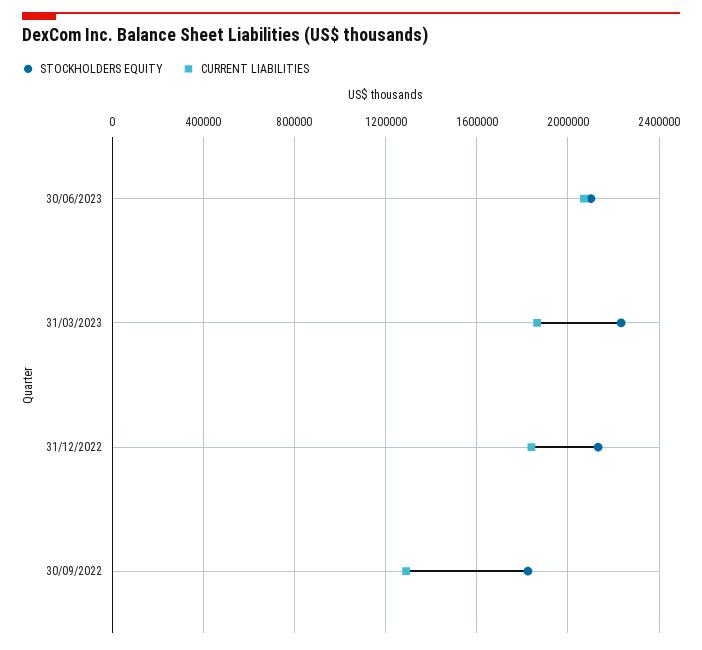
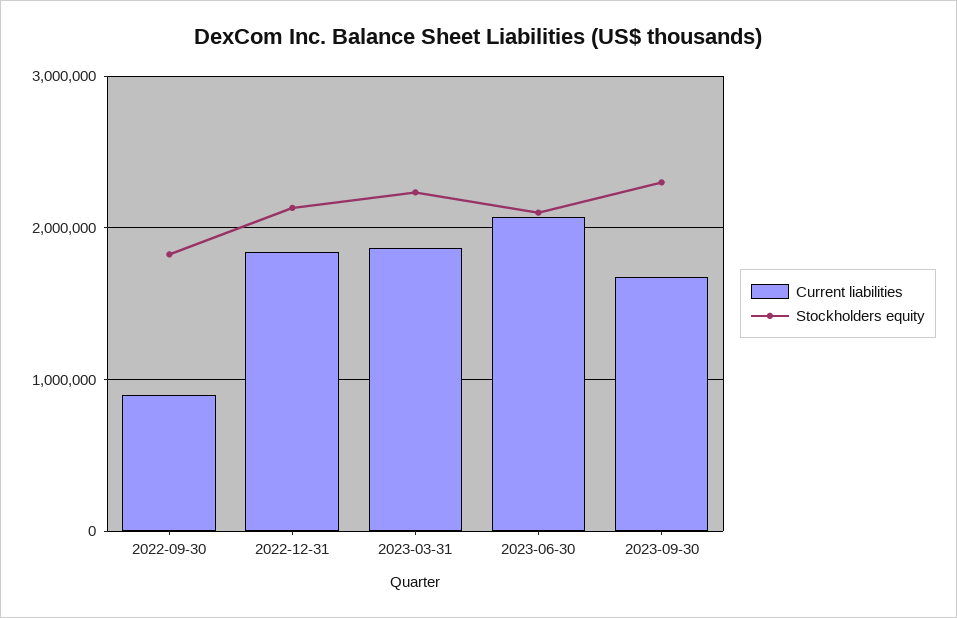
CURRENT LIABILITIES, 30/09/2022: 1300000 -> 900000
CURRENT LIABILITIES, 2023-09-30: none -> 1700000
STOCKHOLDERS EQUITY, 2023-09-30: none -> 2300000

